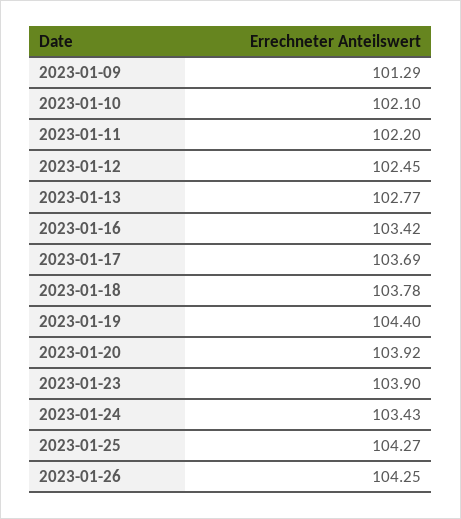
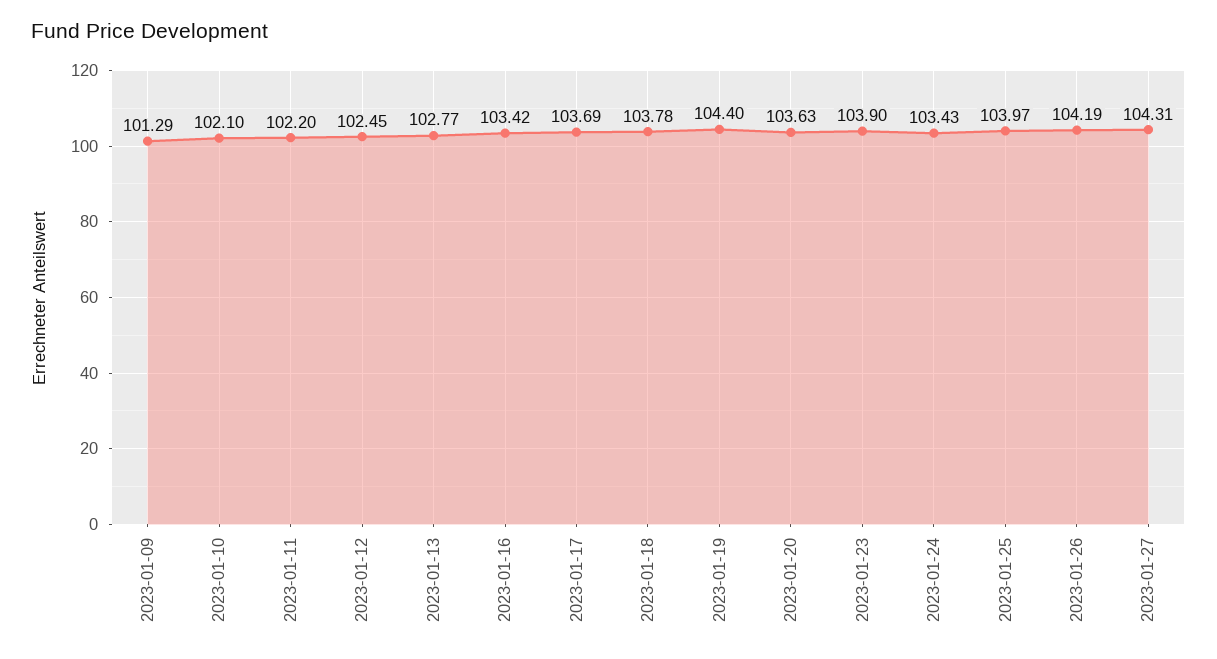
2023-01-20: 103.92 -> 103.63
2023-01-25: 104.27 -> 103.97
2023-01-26: 104.25 -> 104.19
2023-01-27: none -> 104.31

